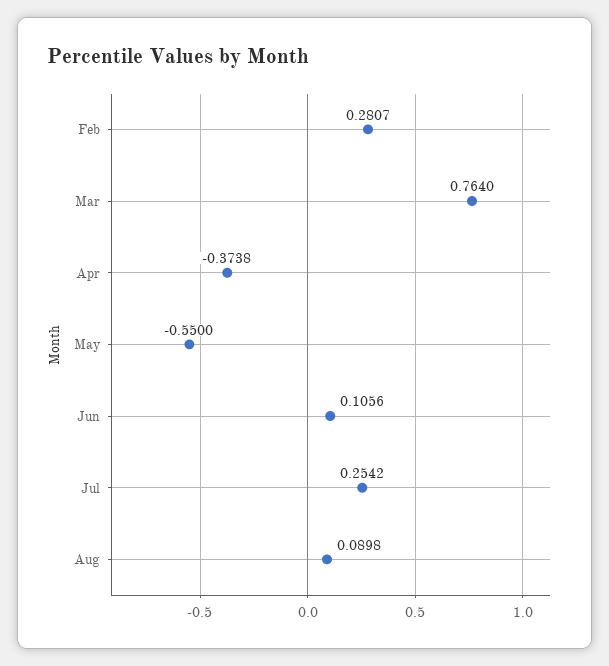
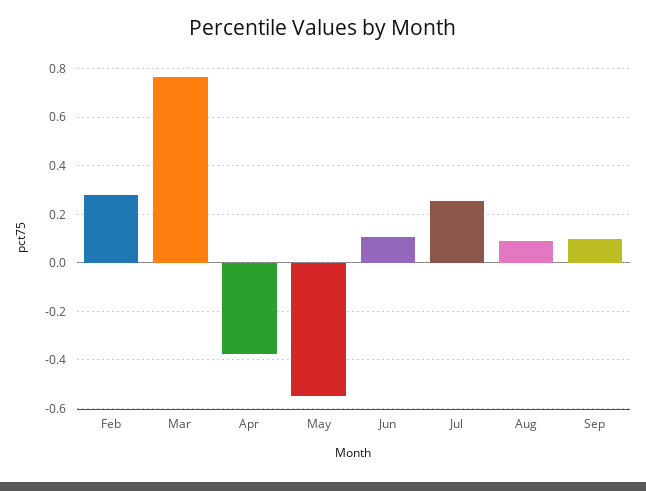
Sep: none -> 0.1

